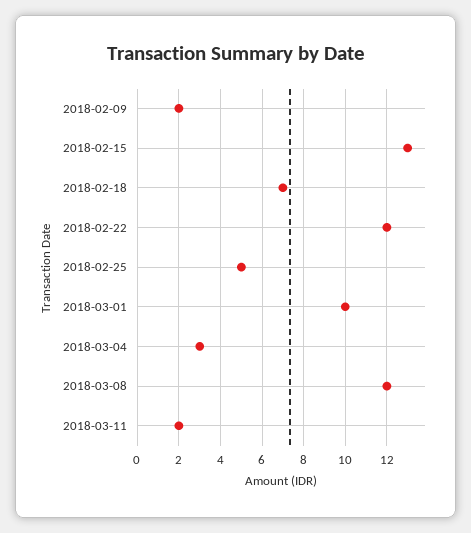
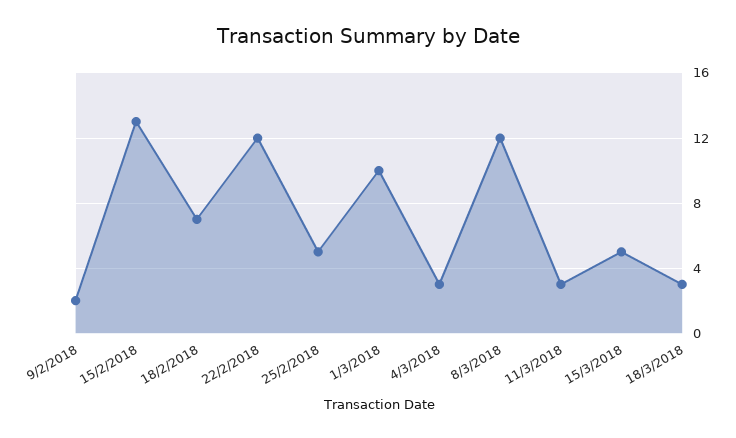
2018-03-11: 2 -> 3
15/3/2018: none -> 5
18/3/2018: none -> 3

